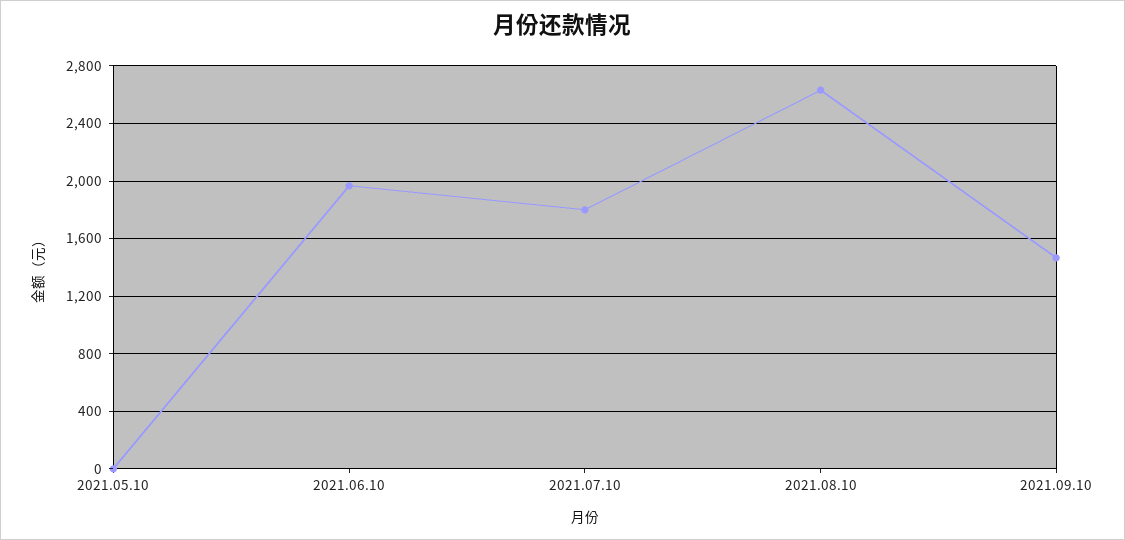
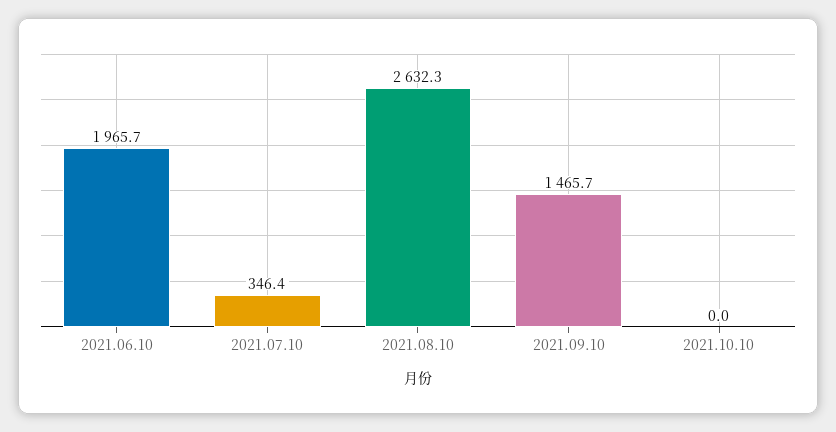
2021.05.10: 0 -> none
2021.07.10: 1800 -> 346.4
2021.10.10: none -> 0

